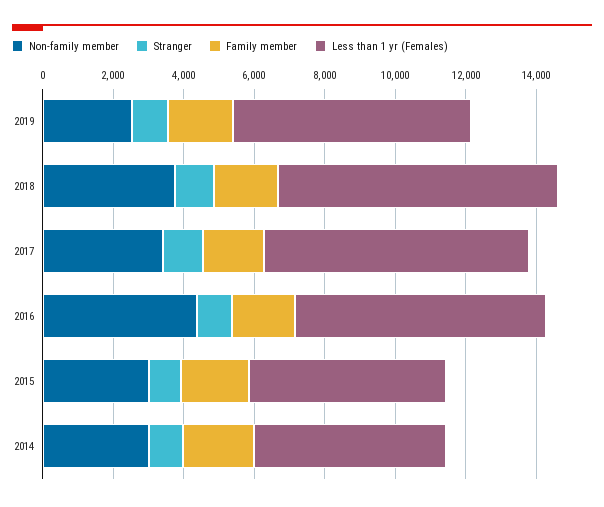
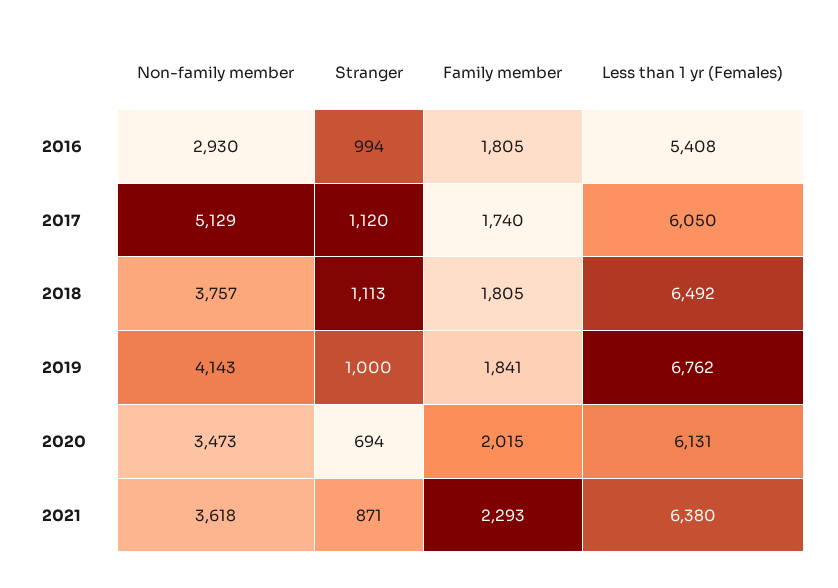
Non-family member, 2019: 2500 -> 4143
Less than 1 yr (Females), 2018: 8000 -> 6492
Non-family member, 2017: 3500 -> 5129
Less than 1 yr (Females), 2017: 7500 -> 6050
Non-family member, 2016: 4500 -> 2930
Less than 1 yr (Females), 2016: 7000 -> 5408
Non-family member, 2015: 3000 -> none
Stranger, 2015: 1000 -> none
Family member, 2015: 2000 -> none
Less than 1 yr (Females), 2015: 5500 -> none
Non-family member, 2014: 3000 -> none
Stranger, 2014: 1000 -> none
Family member, 2014: 2000 -> none
Less than 1 yr (Females), 2014: 5500 -> none
Non-family member, 2020: none -> 3473
Stranger, 2020: none -> 694
Family member, 2020: none -> 2015
Less than 1 yr (Females), 2020: none -> 6131
Non-family member, 2021: none -> 3618
Stranger, 2021: none -> 871
Family member, 2021: none -> 2293
Less than 1 yr (Females), 2021: none -> 6380

